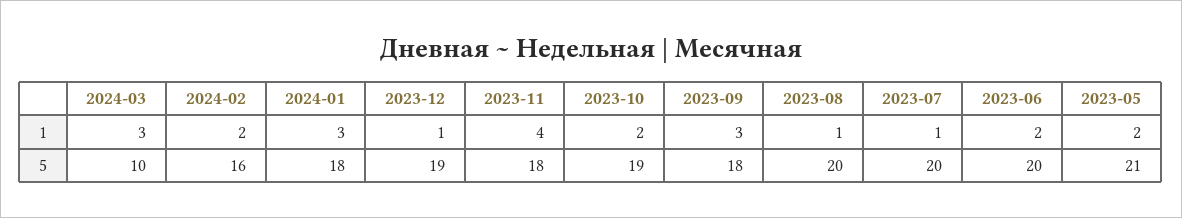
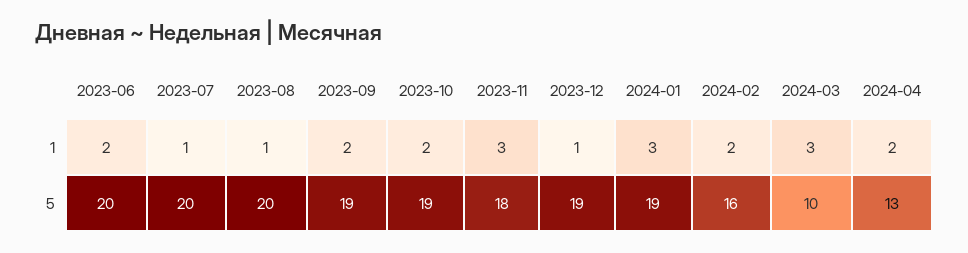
2023-11, 1: 4 -> 3
2023-09, 1: 3 -> 2
2023-05, 1: 2 -> none
2024-01, 5: 18 -> 19
2023-09, 5: 18 -> 19
2023-05, 5: 21 -> none
2024-04, 1: none -> 2
2024-04, 5: none -> 13

